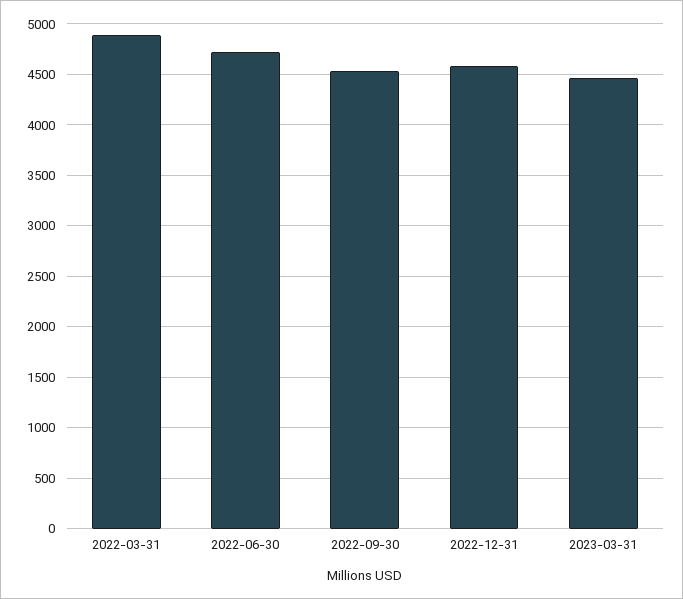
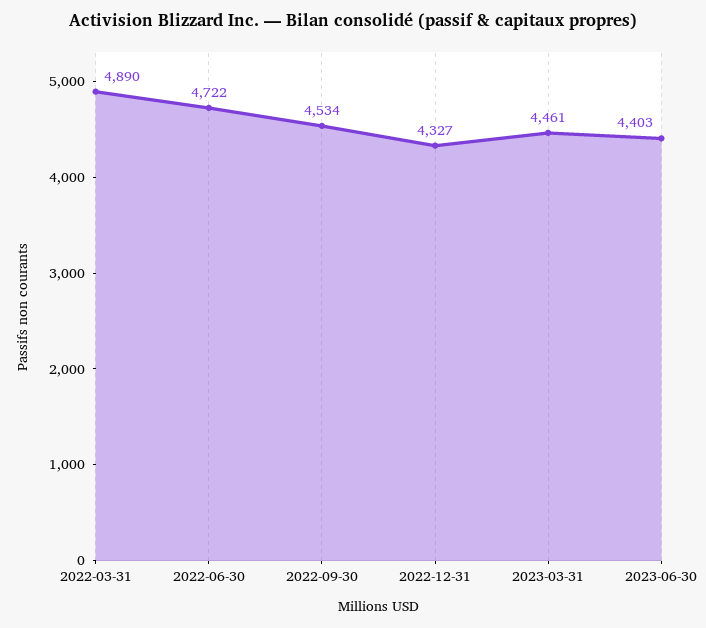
2022-12-31: 4600 -> 4327
2023-06-30: none -> 4403

